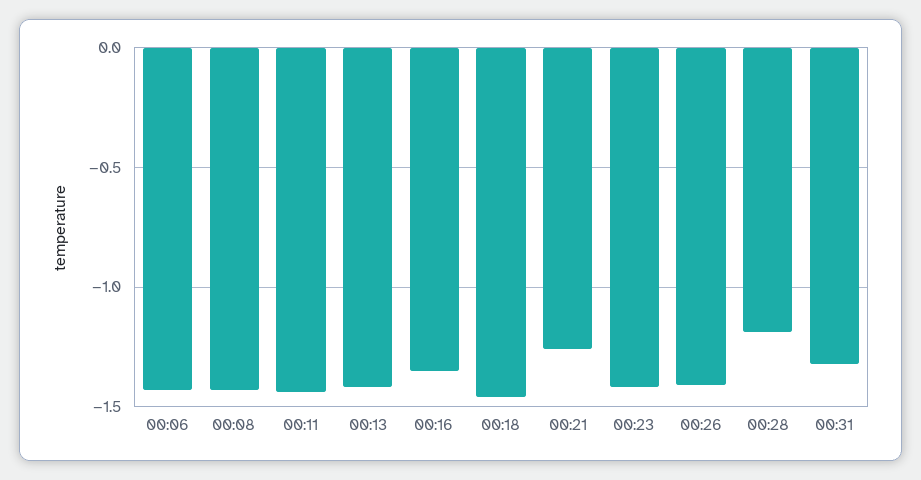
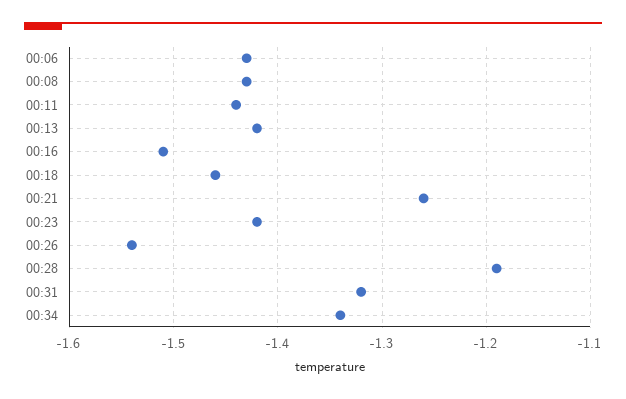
00:16: -1.35 -> -1.51
00:26: -1.4 -> -1.54
00:34: none -> -1.34

